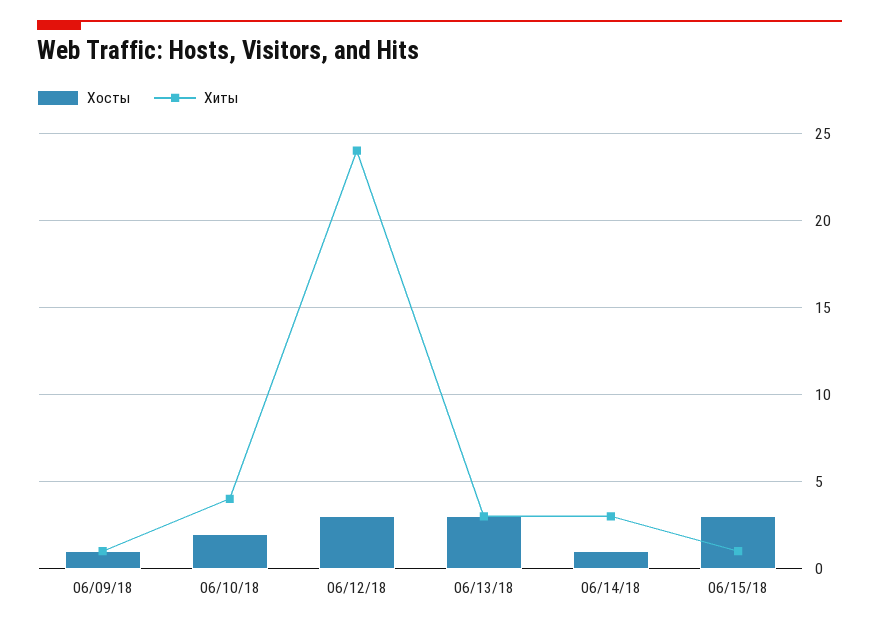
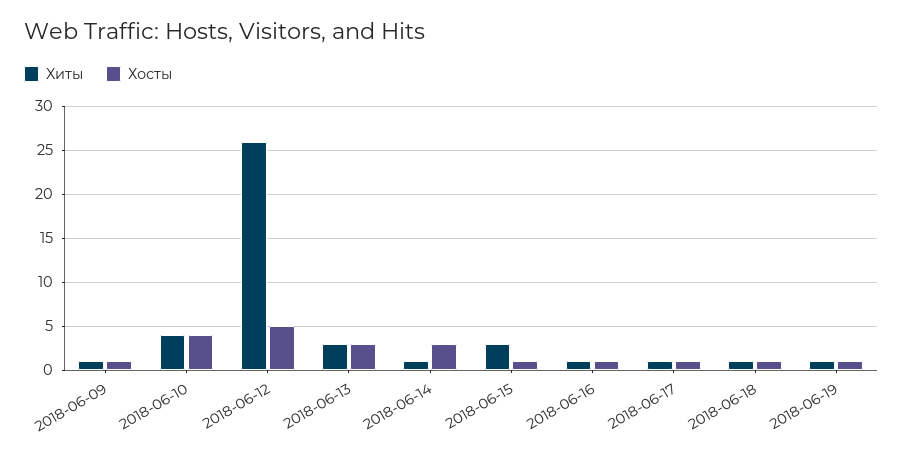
Хосты, 06/10/18: 2 -> 4
Хосты, 06/12/18: 3 -> 5
Хиты, 06/12/18: 24 -> 26
Хосты, 06/14/18: 1 -> 3
Хиты, 06/14/18: 3 -> 1
Хосты, 06/15/18: 3 -> 1
Хиты, 06/15/18: 1 -> 3
Хиты, 2018-06-16: none -> 1
Хосты, 2018-06-16: none -> 1
Хиты, 2018-06-17: none -> 1
Хосты, 2018-06-17: none -> 1
Хиты, 2018-06-18: none -> 1
Хосты, 2018-06-18: none -> 1
Хиты, 2018-06-19: none -> 1
Хосты, 2018-06-19: none -> 1

